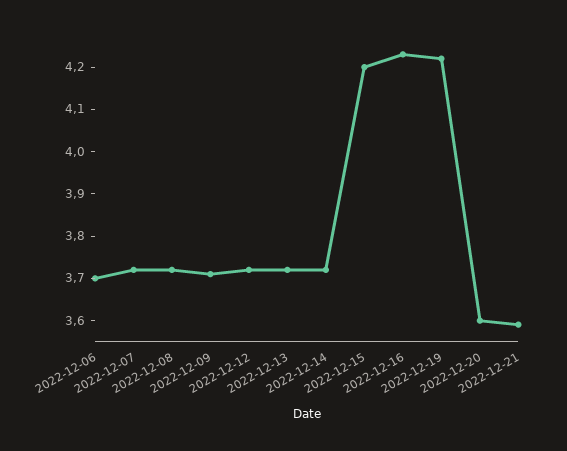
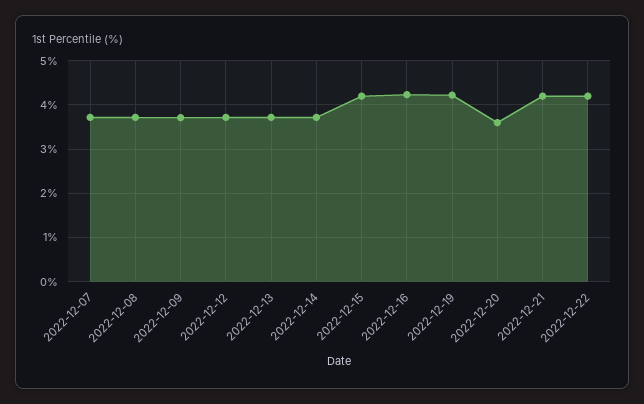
2022-12-06: 3.7 -> none
2022-12-21: 3.6 -> 4.2
2022-12-22: none -> 4.2

